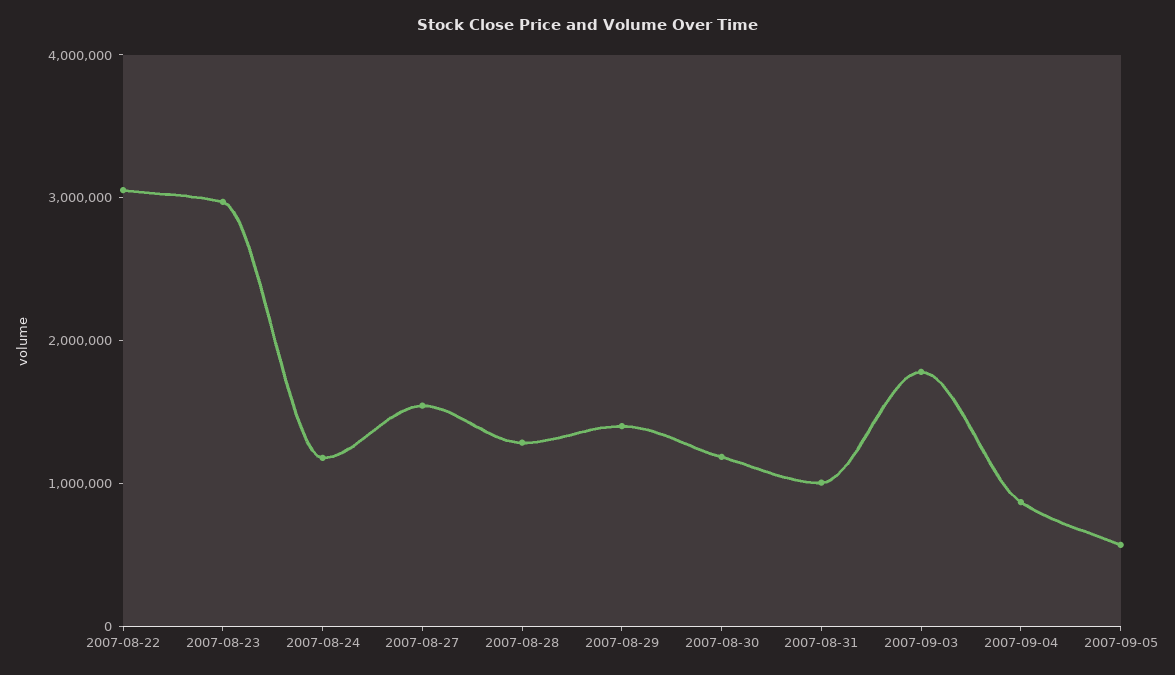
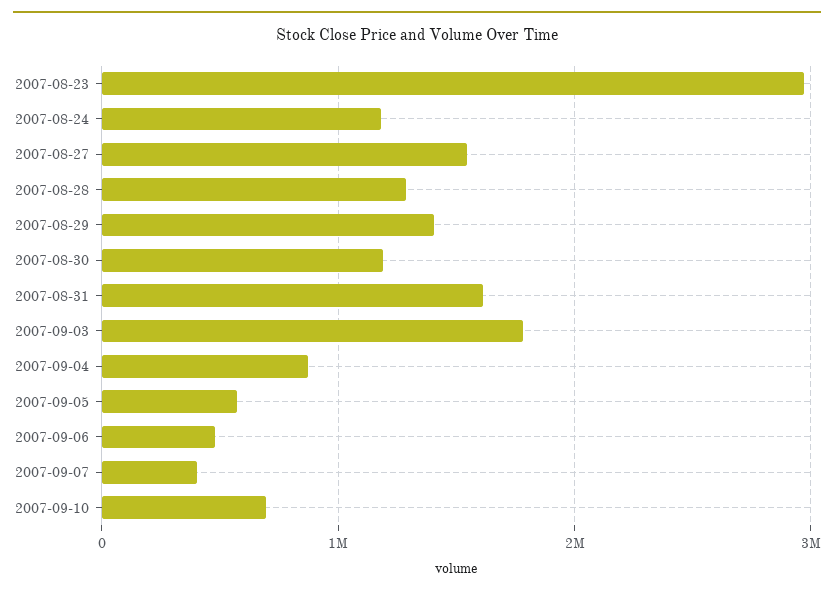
2007-08-22: 3000000 -> none
2007-08-31: 1000000 -> 1600000
2007-09-06: none -> 500000
2007-09-07: none -> 400000
2007-09-10: none -> 700000

